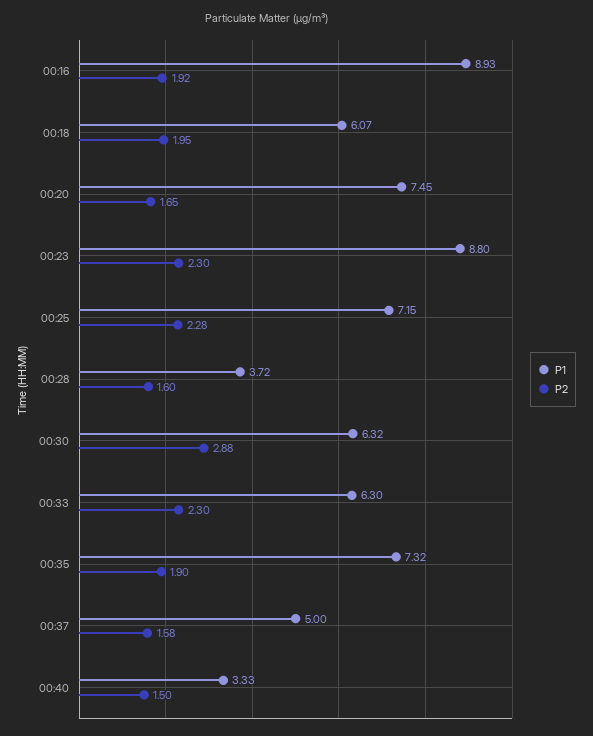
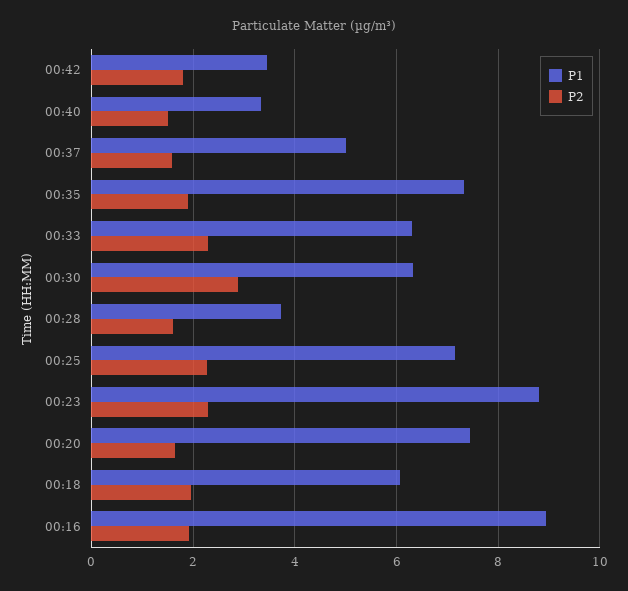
P1, 00:42: none -> 3.4
P2, 00:42: none -> 1.8

